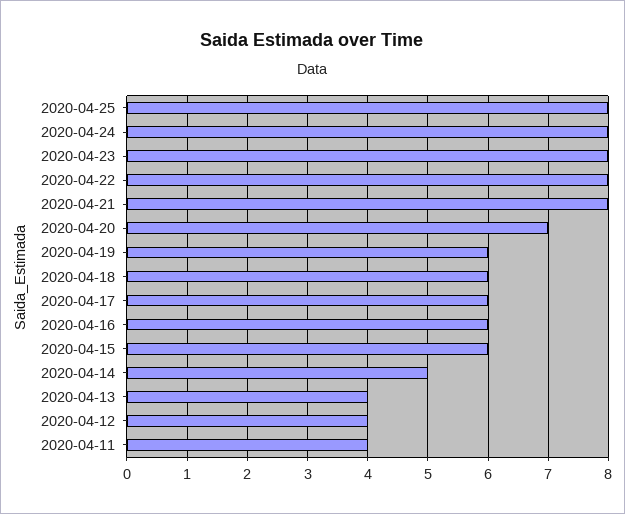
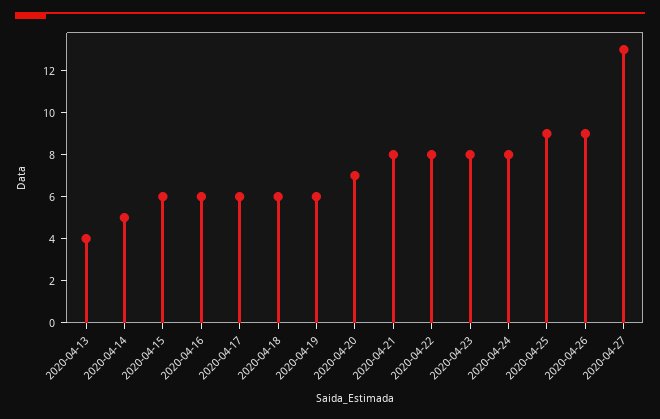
2020-04-25: 8 -> 9
2020-04-12: 4 -> none
2020-04-11: 4 -> none
2020-04-26: none -> 9
2020-04-27: none -> 13

